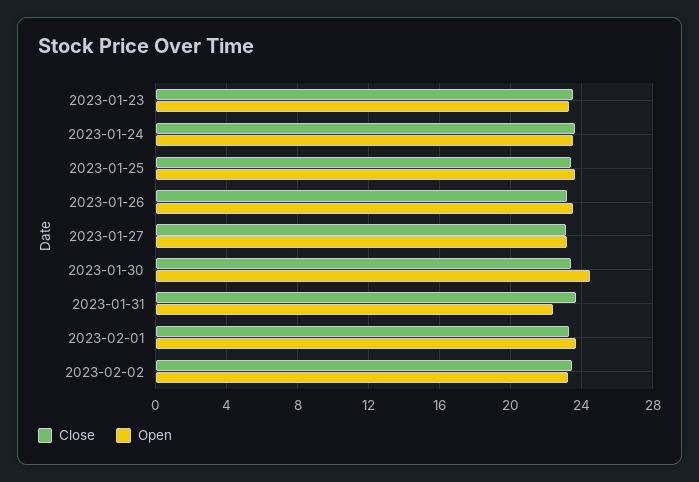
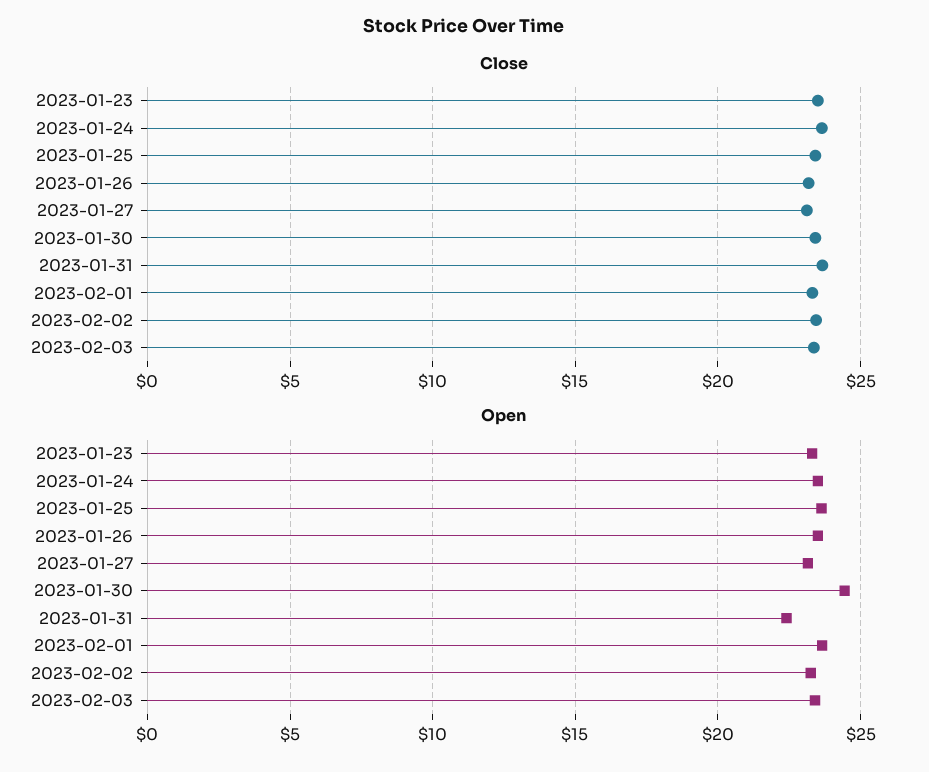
Close, 2023-02-03: none -> 23.5
Open, 2023-02-03: none -> 23.5

